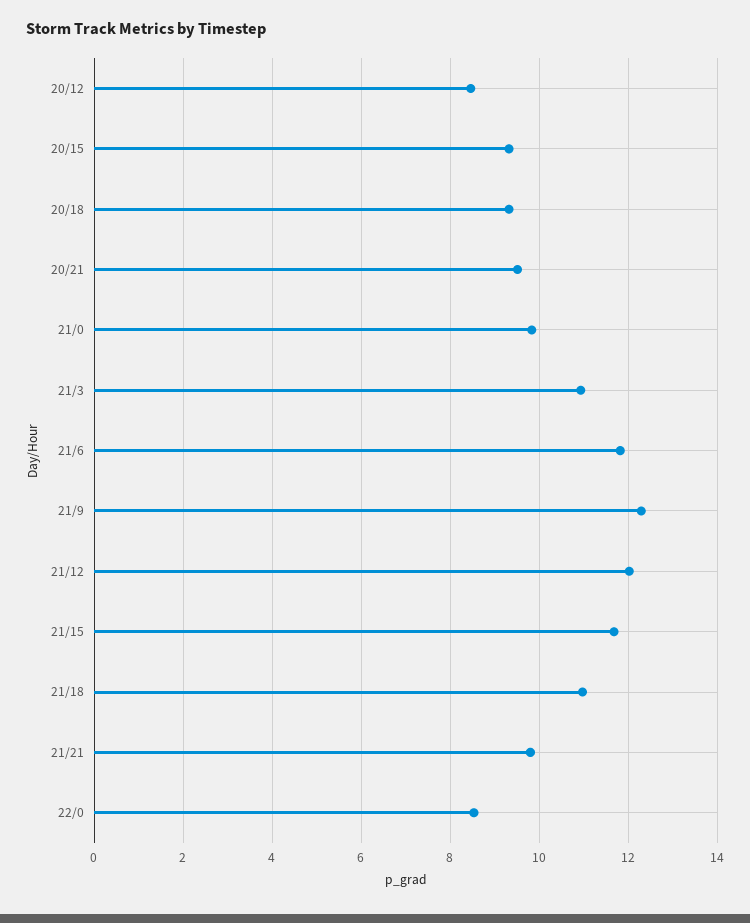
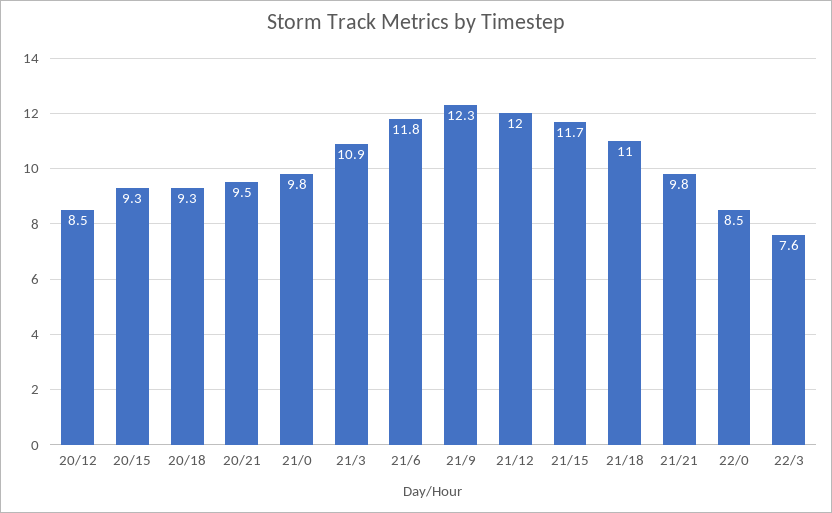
22/3: none -> 7.6

